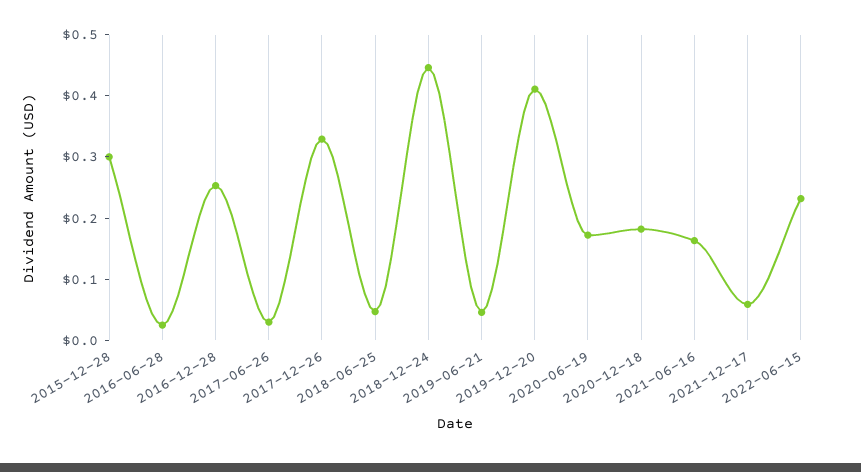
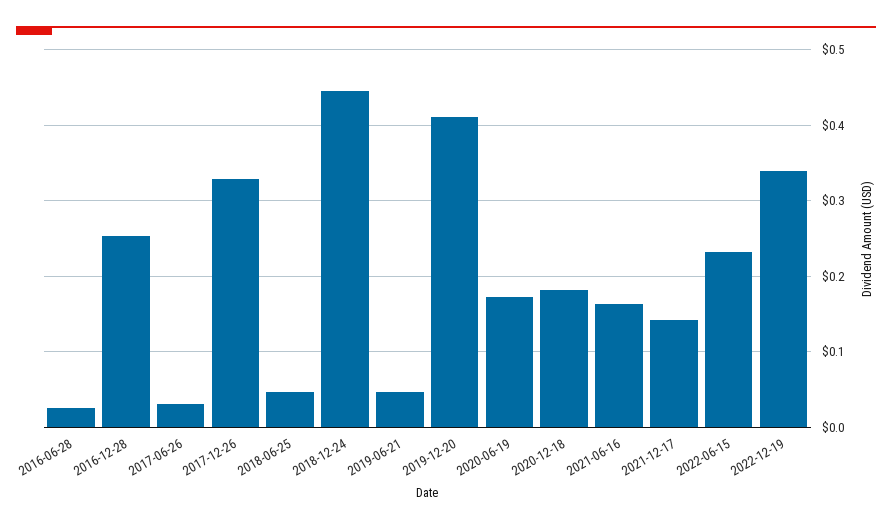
2015-12-28: 0.3 -> none
2021-12-17: 0.06 -> 0.14
2022-12-19: none -> 0.34

